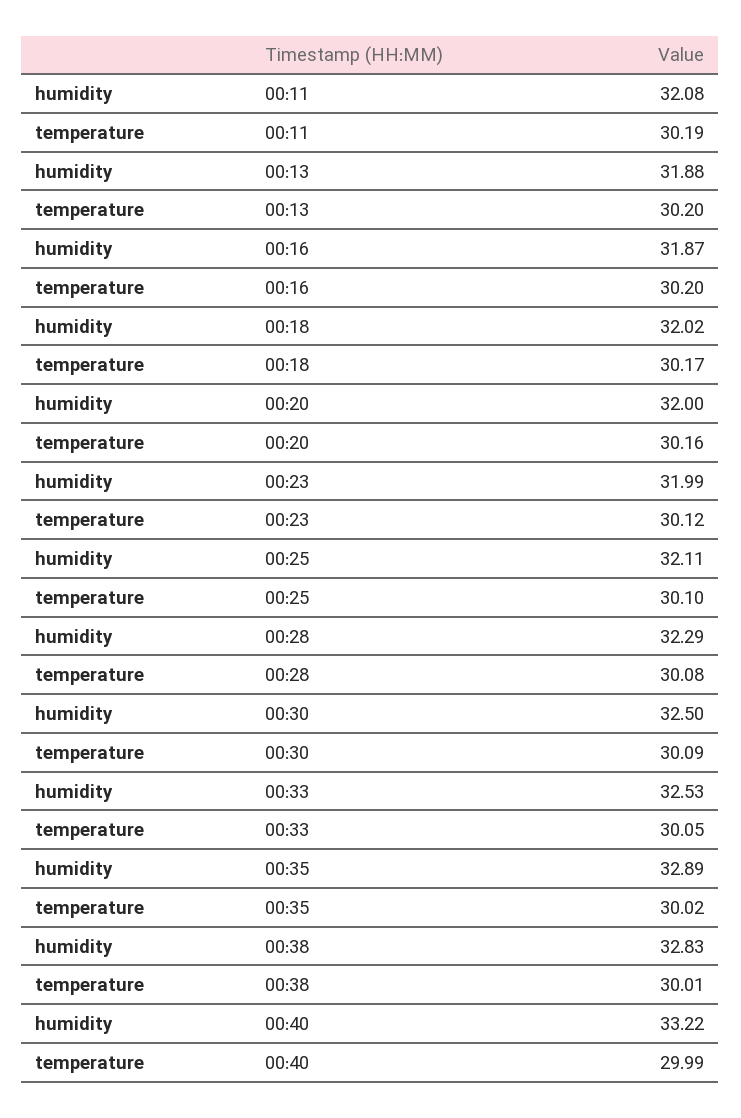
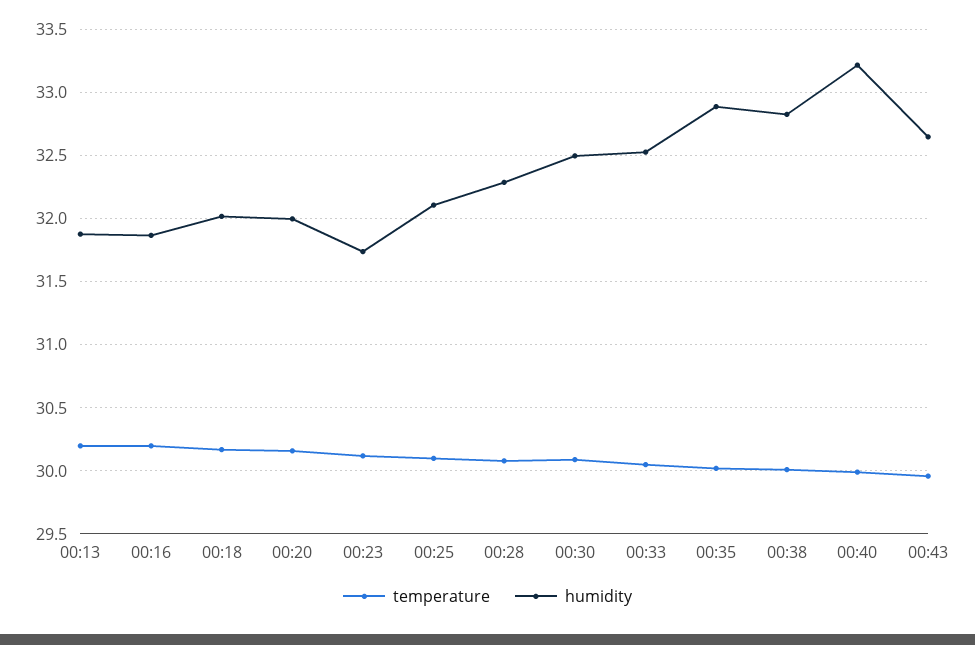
humidity, 00:11: 32.08 -> none
temperature, 00:11: 30.19 -> none
humidity, 00:23: 31.99 -> 31.75
temperature, 00:43: none -> 29.95
humidity, 00:43: none -> 32.65

